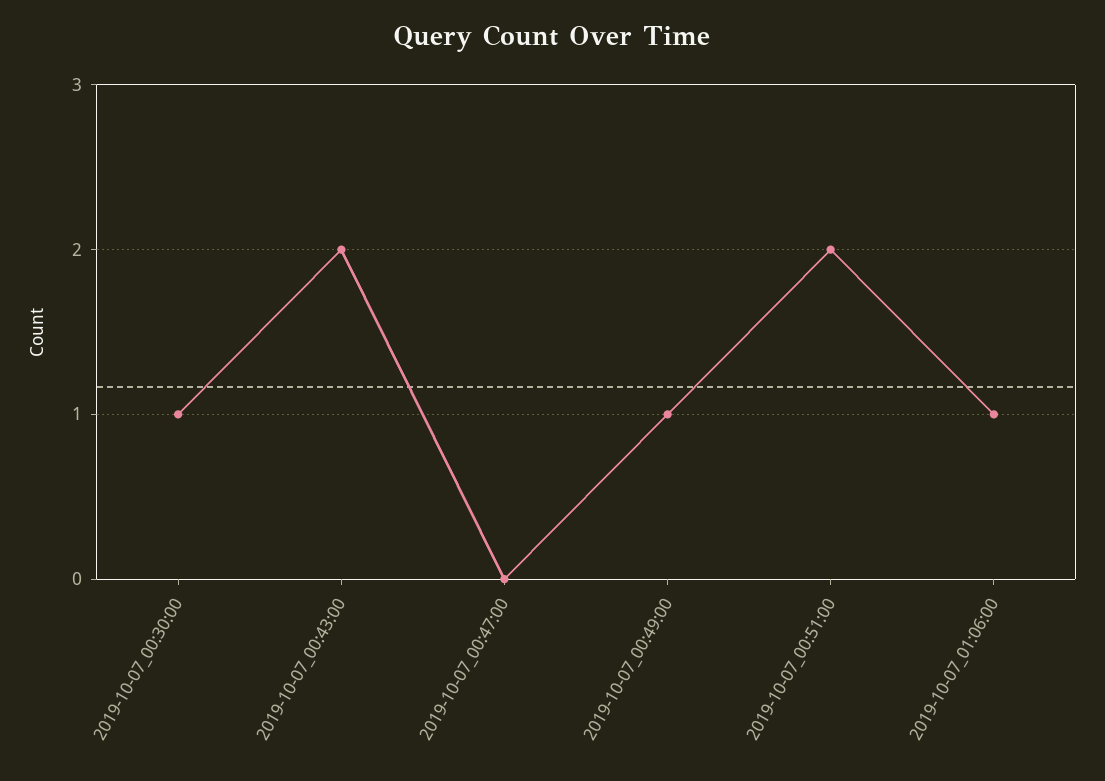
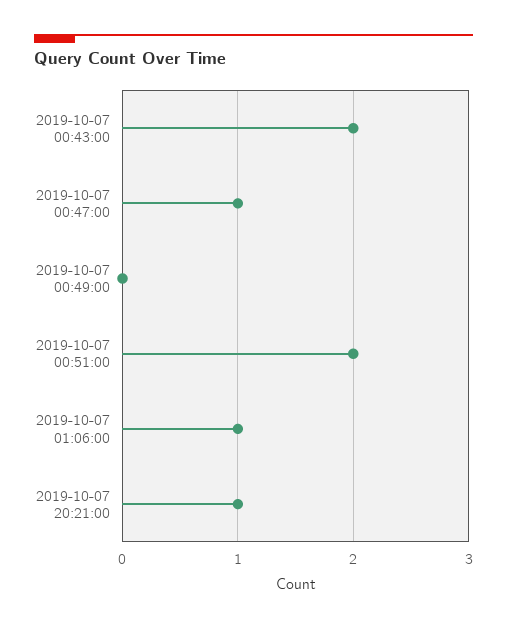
2019-10-07_00:30:00: 1 -> none
2019-10-07_00:47:00: 0 -> 1
2019-10-07_00:49:00: 1 -> 0
2019-10-07 20:21:00: none -> 1

